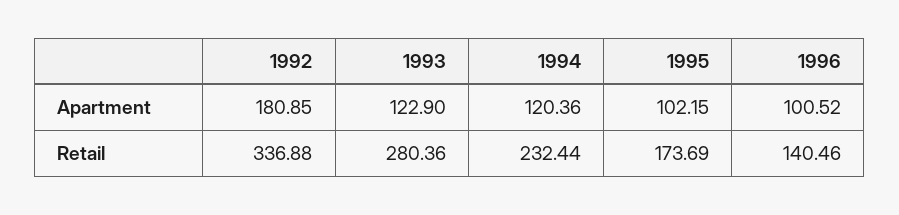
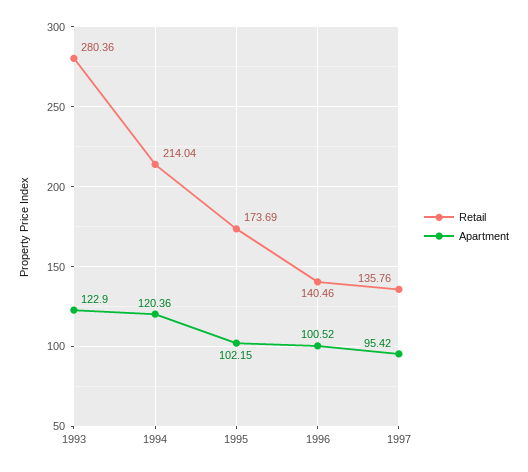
Apartment, 1992: 180.85 -> none
Retail, 1992: 336.88 -> none
Retail, 1994: 232.44 -> 214.04
Retail, 1997: none -> 135.76
Apartment, 1997: none -> 95.42

